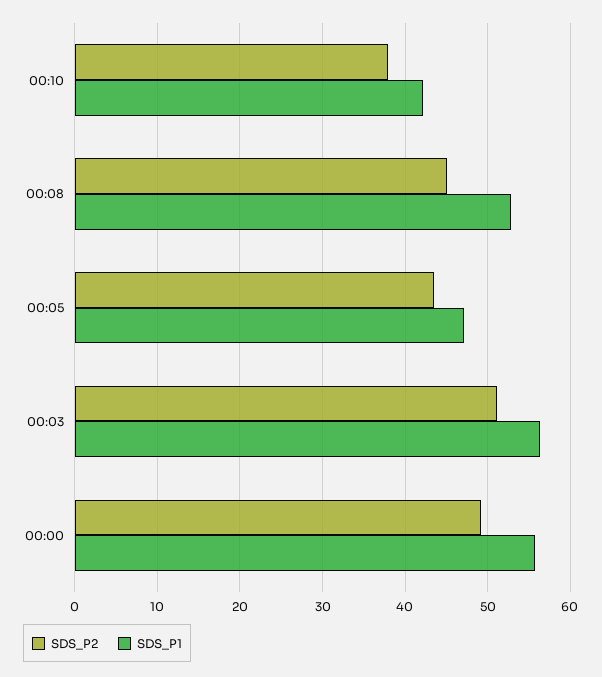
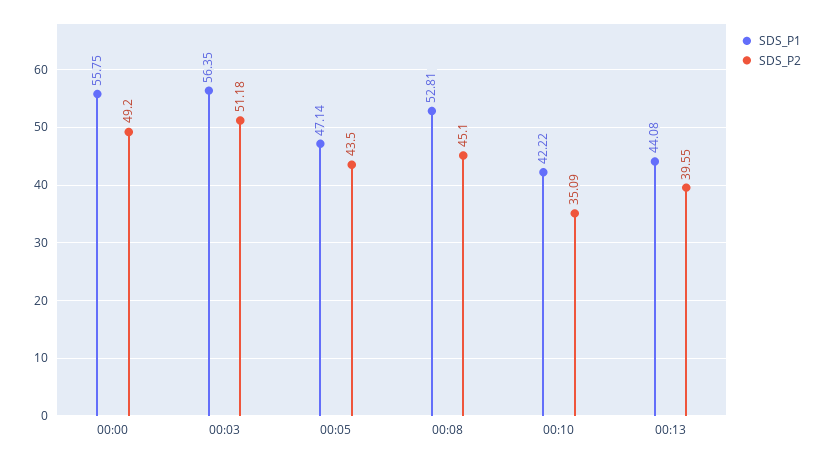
SDS_P2, 00:10: 38 -> 35.09
SDS_P1, 00:13: none -> 44.08
SDS_P2, 00:13: none -> 39.55

